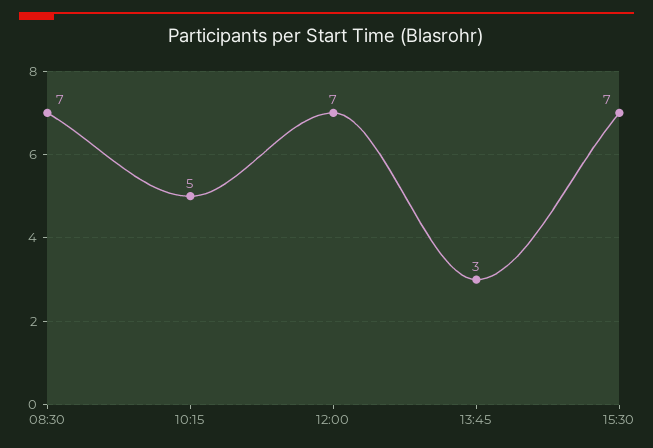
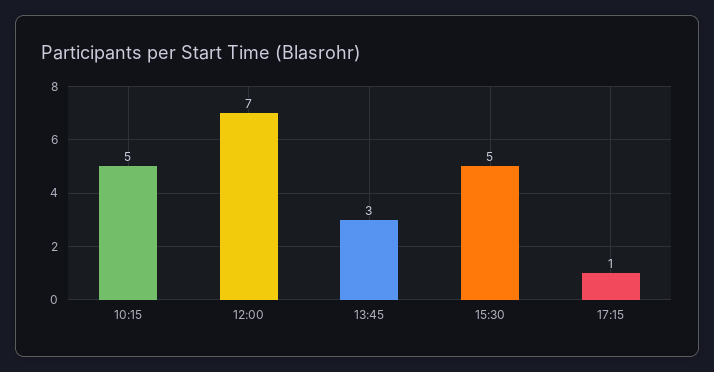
08:30: 7 -> none
15:30: 7 -> 5
17:15: none -> 1

